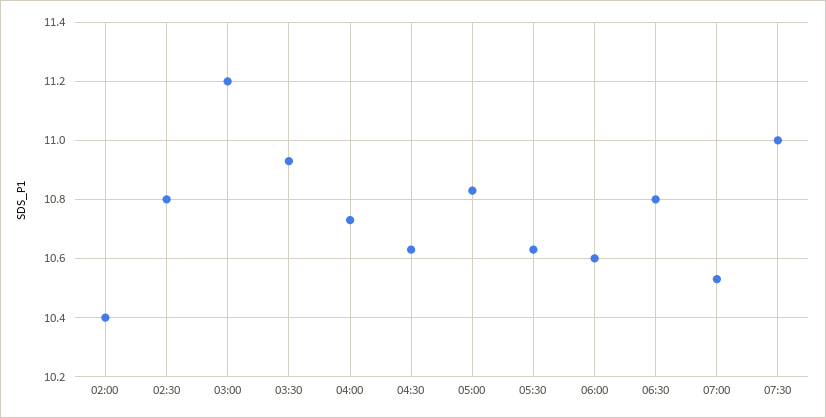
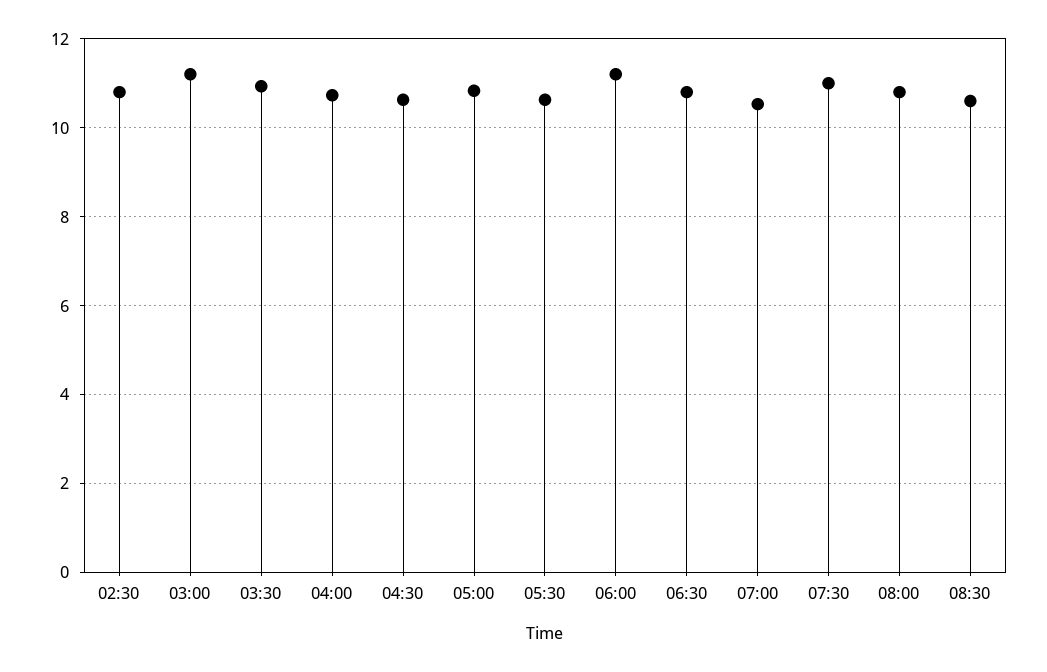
02:00: 10.4 -> none
06:00: 10.6 -> 11.2
08:00: none -> 10.8
08:30: none -> 10.6

